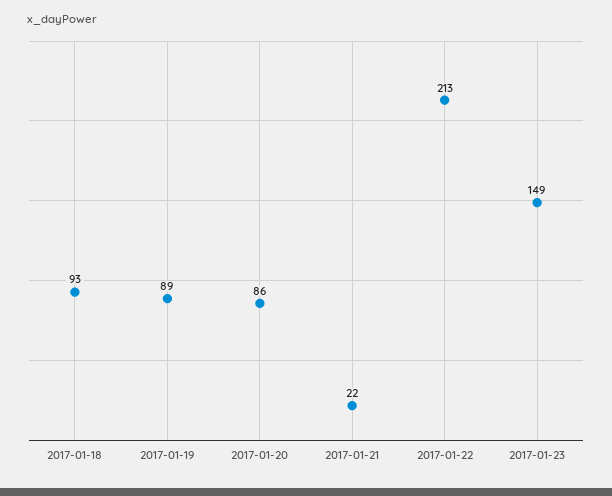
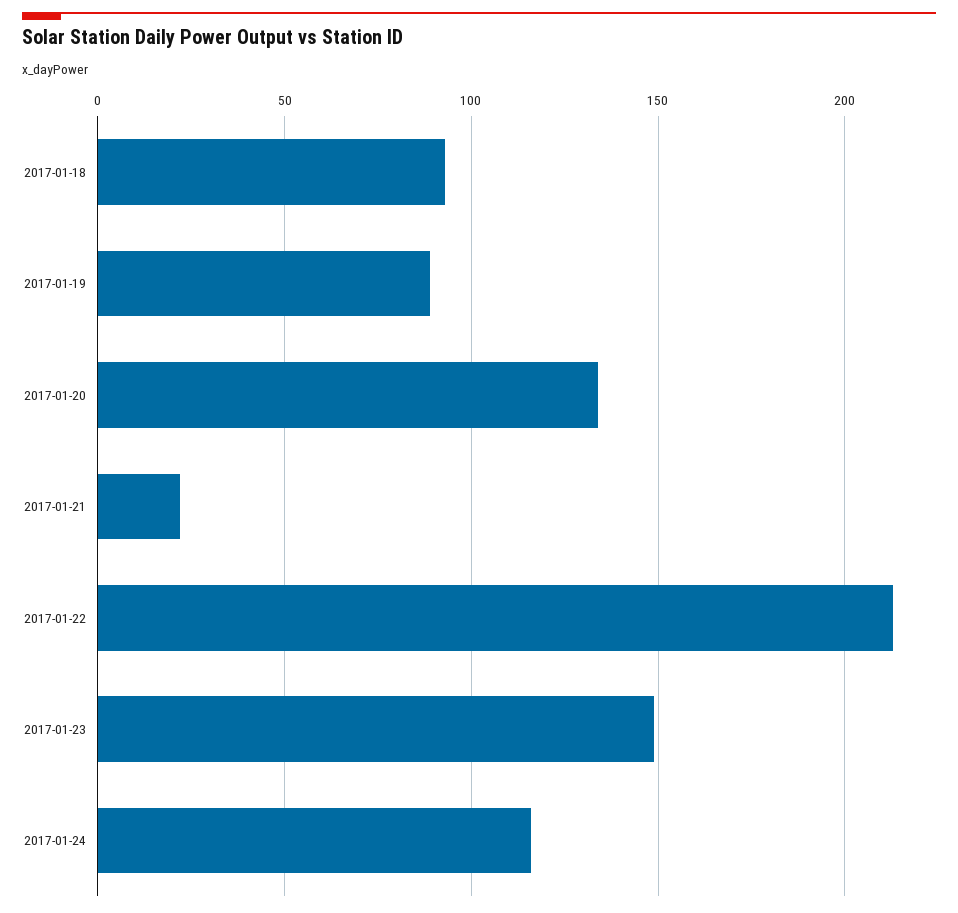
2017-01-20: 86 -> 135
2017-01-24: none -> 115

